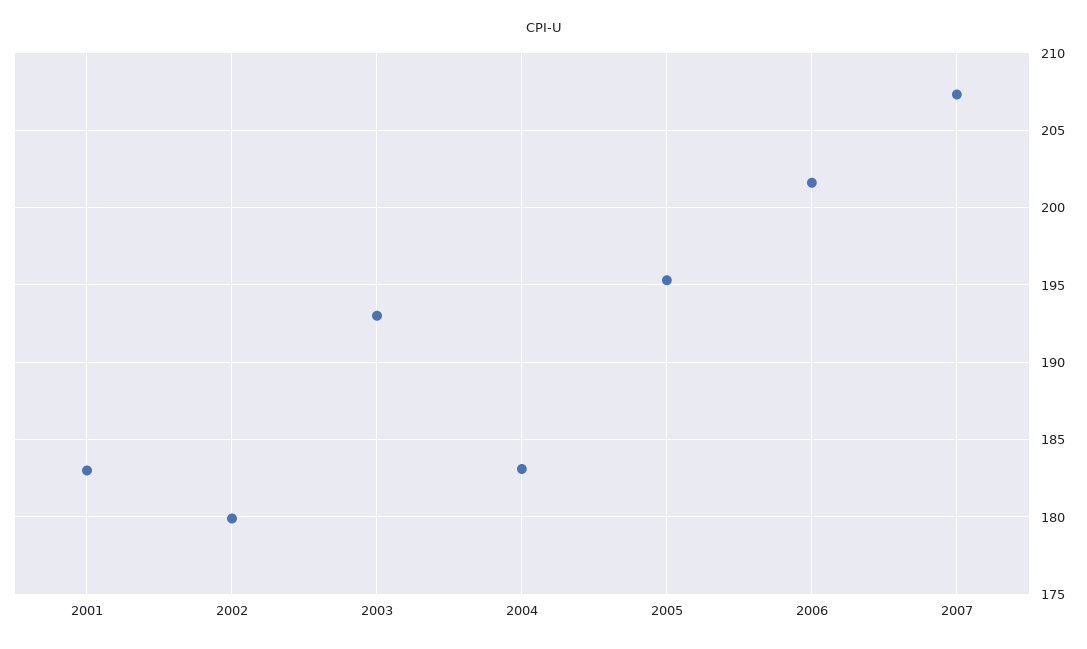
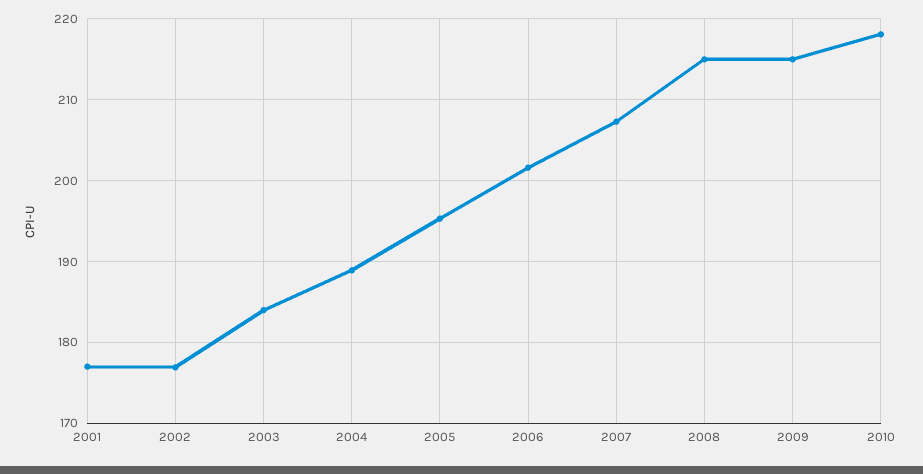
2001: 183 -> 177
2002: 180 -> 177
2003: 193 -> 184
2004: 183 -> 189
2008: none -> 215
2009: none -> 215
2010: none -> 218

